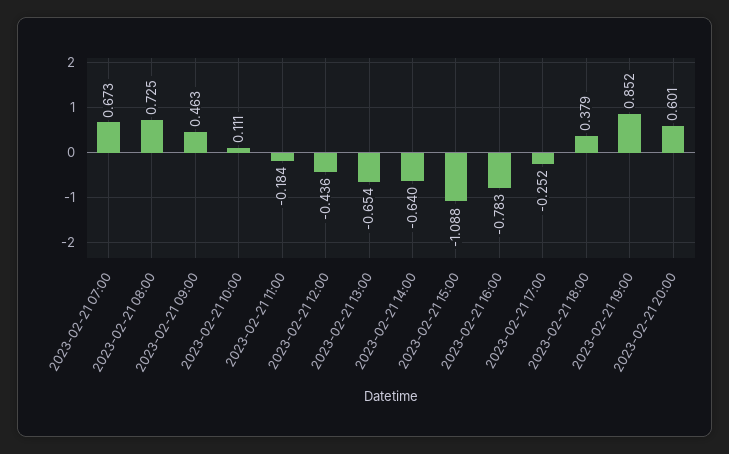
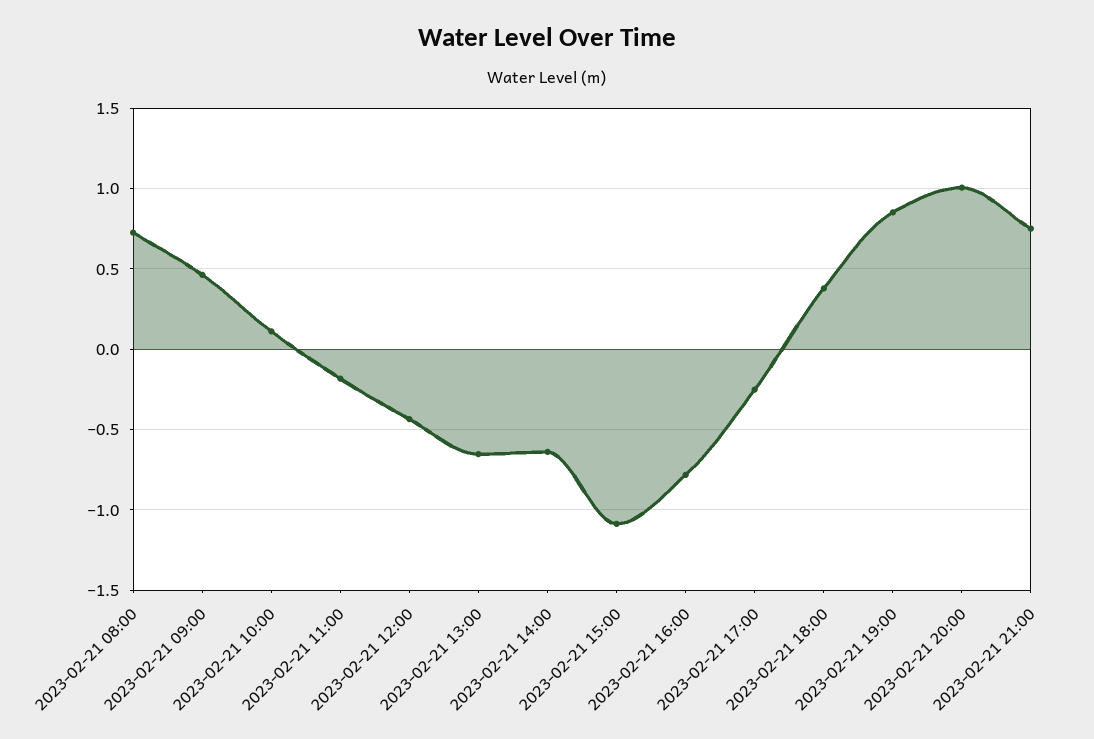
2023-02-21 07:00: 0.673 -> none
2023-02-21 20:00: 0.601 -> 1
2023-02-21 21:00: none -> 0.75

